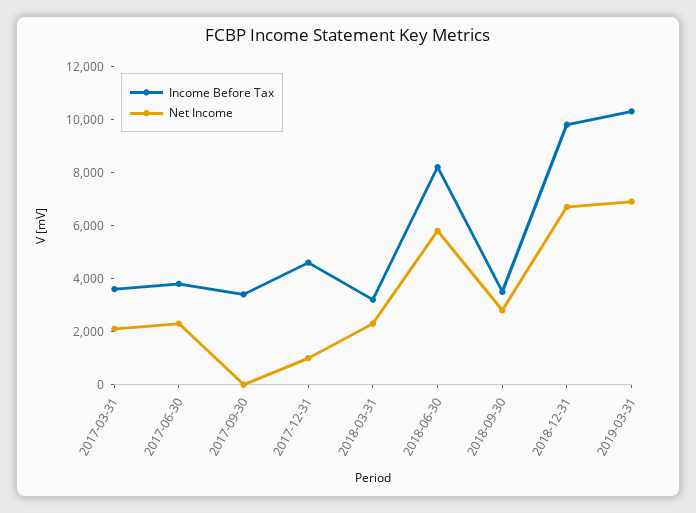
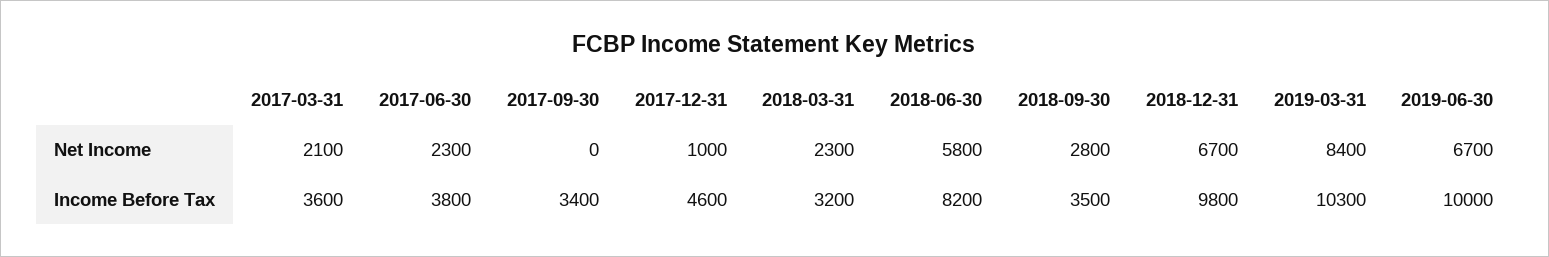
Net Income, 2019-03-31: 7000 -> 8400
Net Income, 2019-06-30: none -> 6700
Income Before Tax, 2019-06-30: none -> 10000

